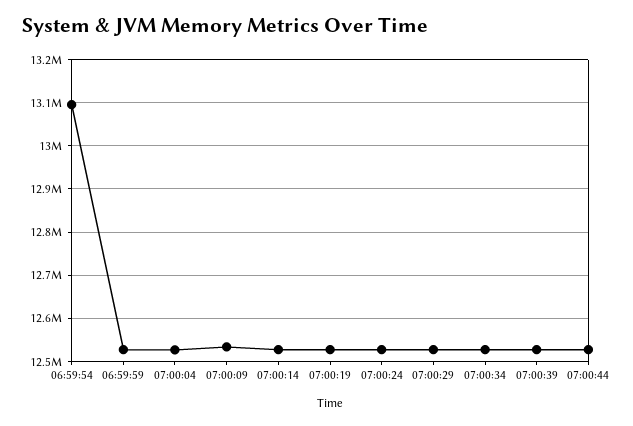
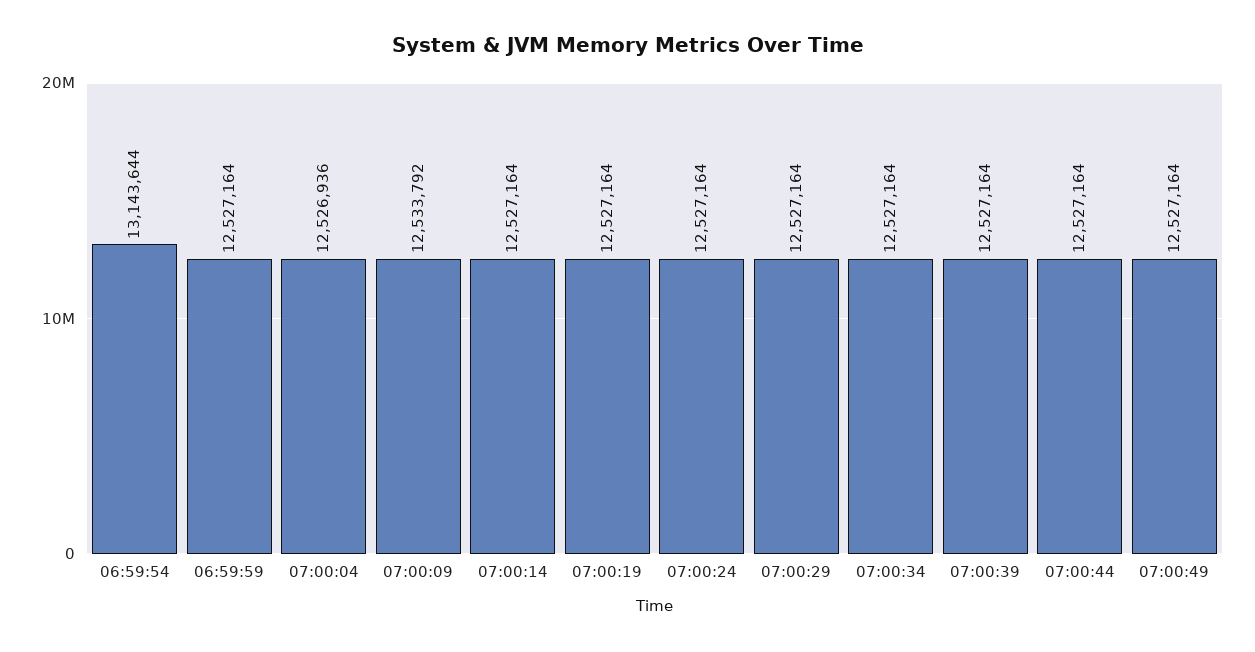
06:59:54: 13100000 -> 13143644
07:00:49: none -> 12527164

